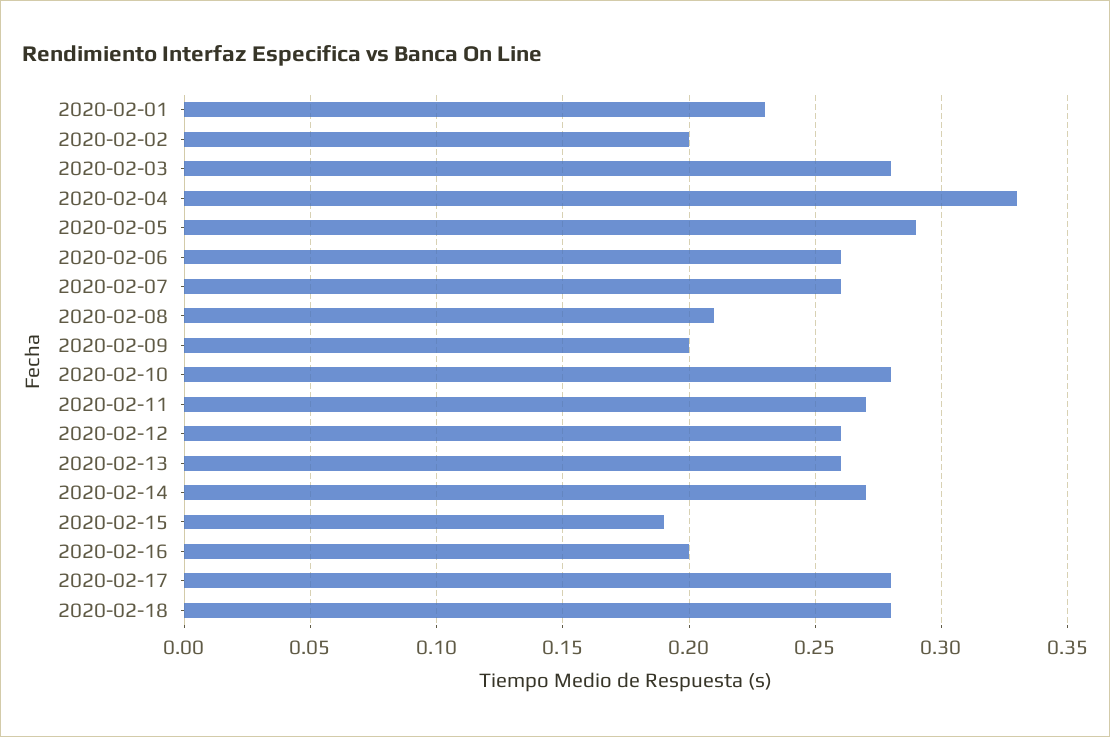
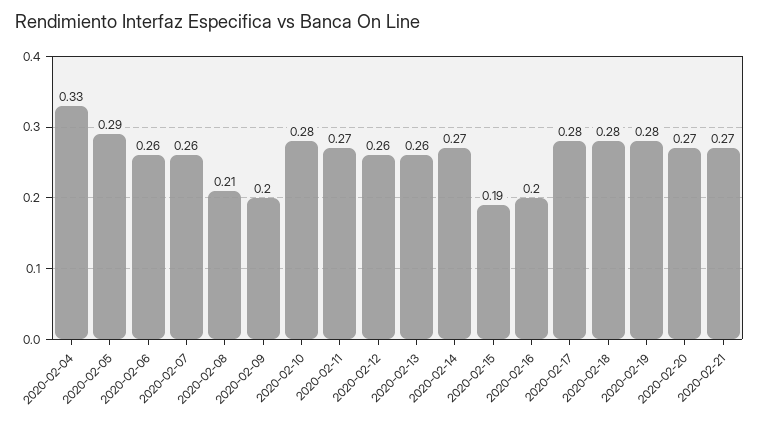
2020-02-01: 0.23 -> none
2020-02-02: 0.2 -> none
2020-02-03: 0.28 -> none
2020-02-19: none -> 0.28
2020-02-20: none -> 0.27
2020-02-21: none -> 0.27

